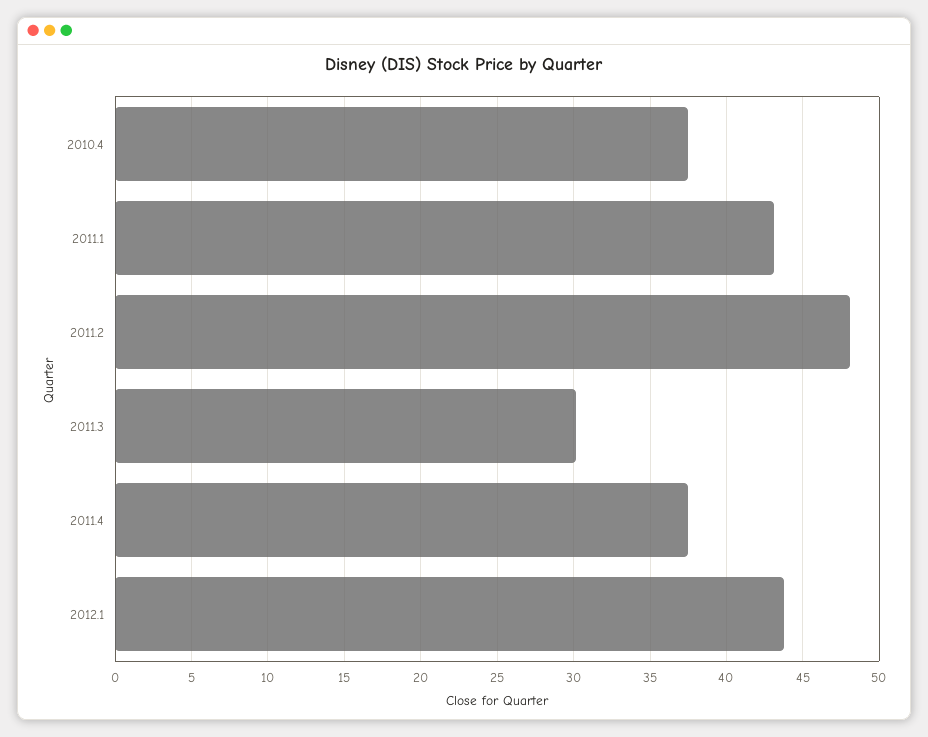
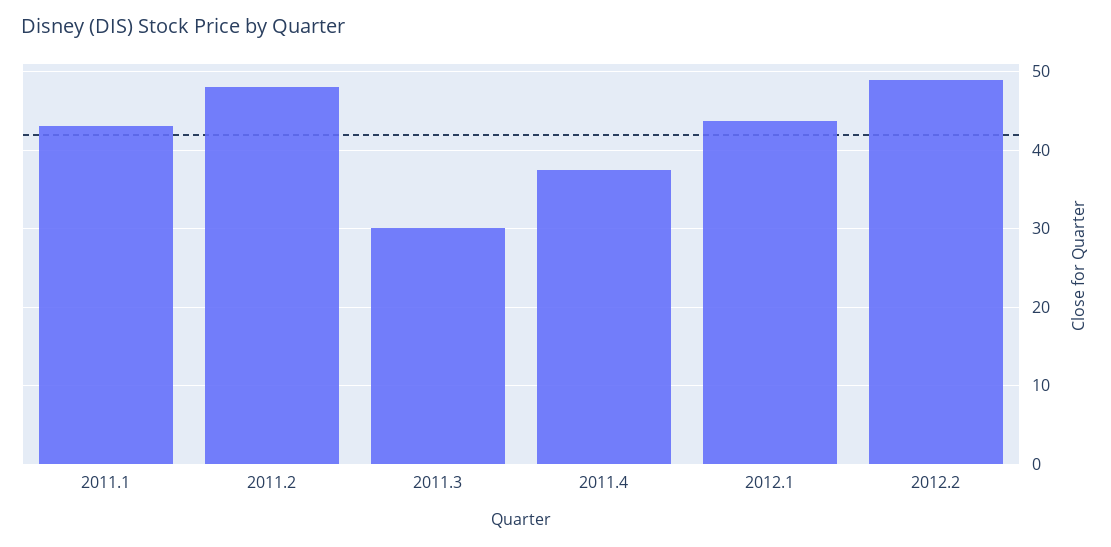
2010.4: 37.5 -> none
2012.2: none -> 49

